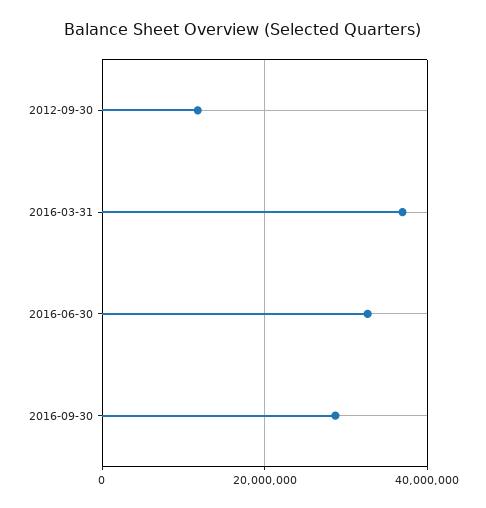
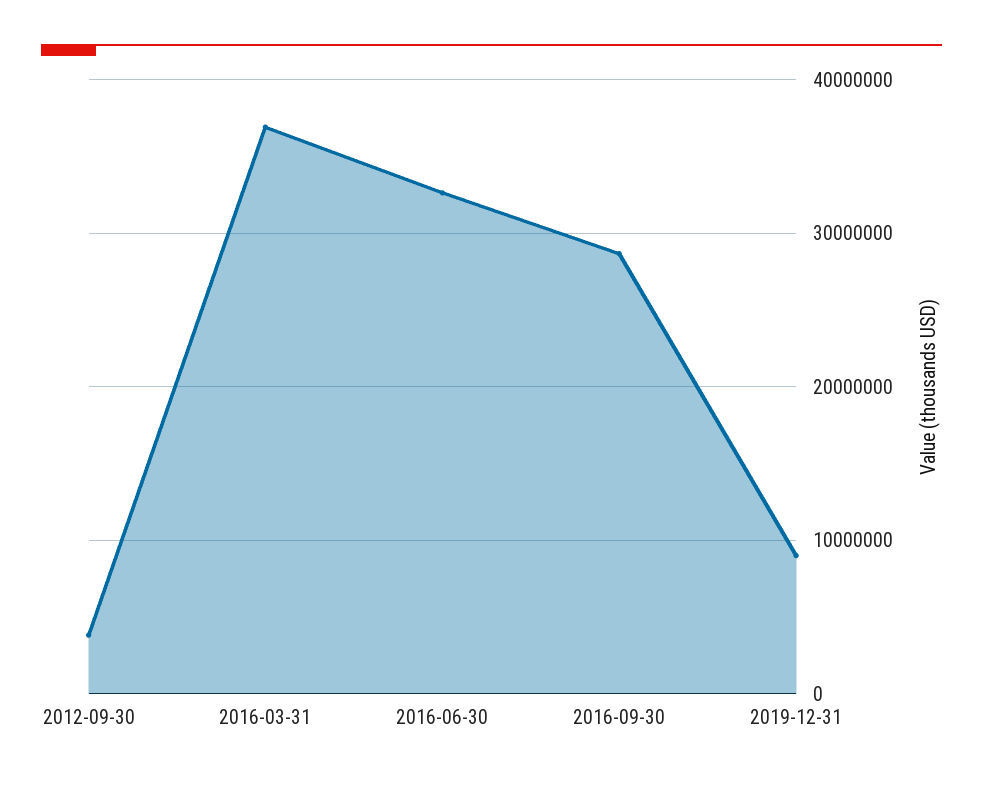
2012-09-30: 12000000 -> 4000000
2019-12-31: none -> 9000000

